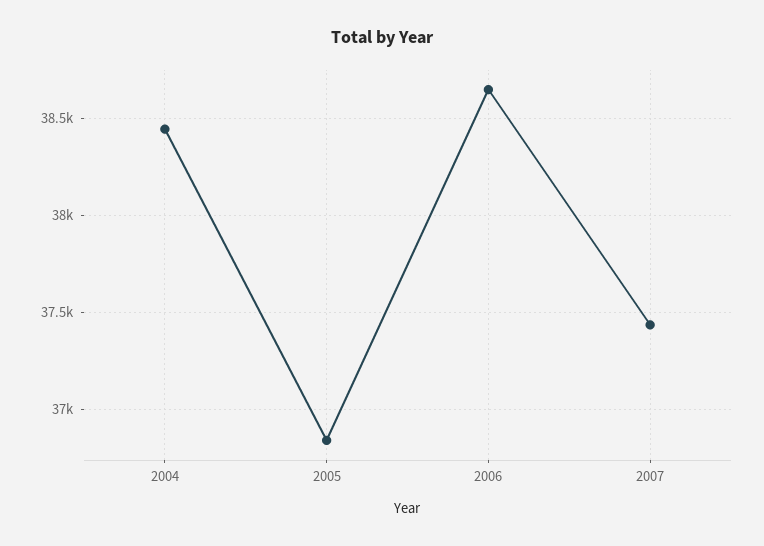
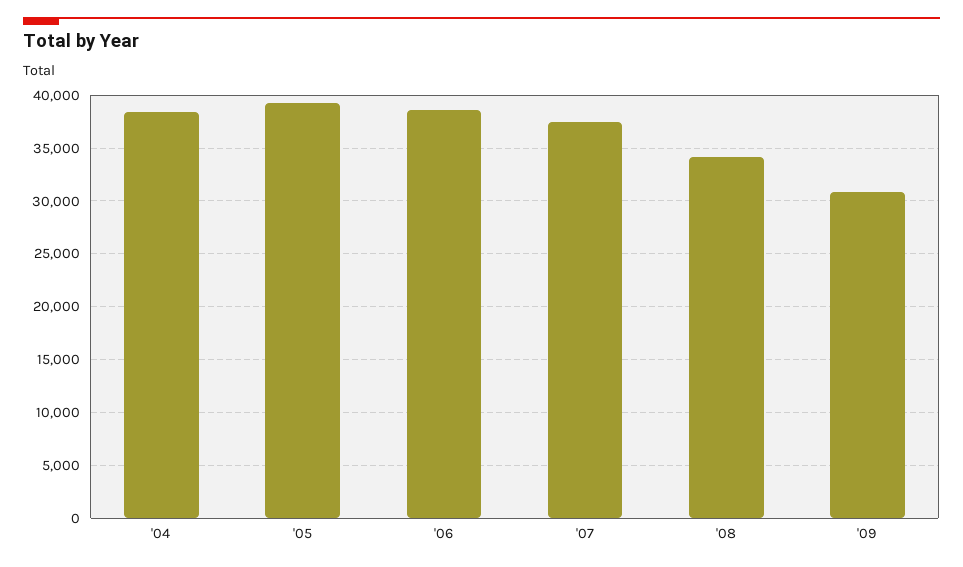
2005: 36850 -> 39000
'08: none -> 34000
'09: none -> 31000

